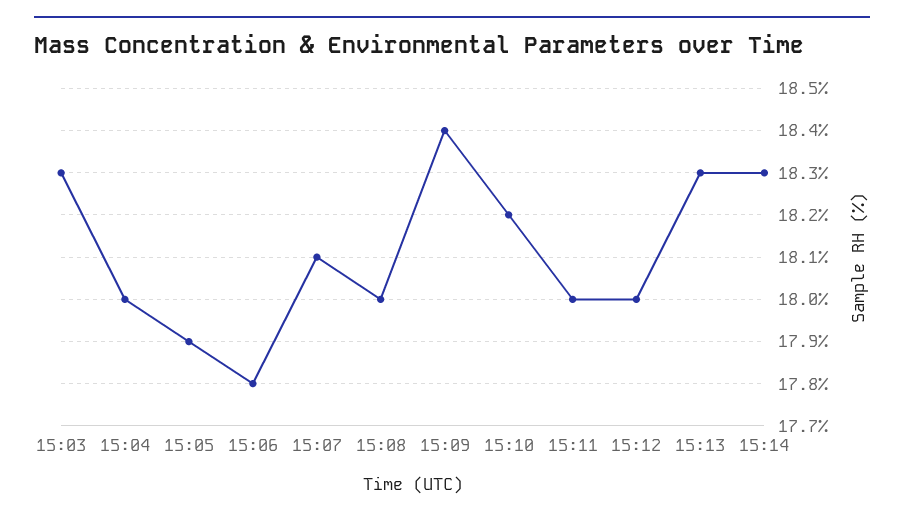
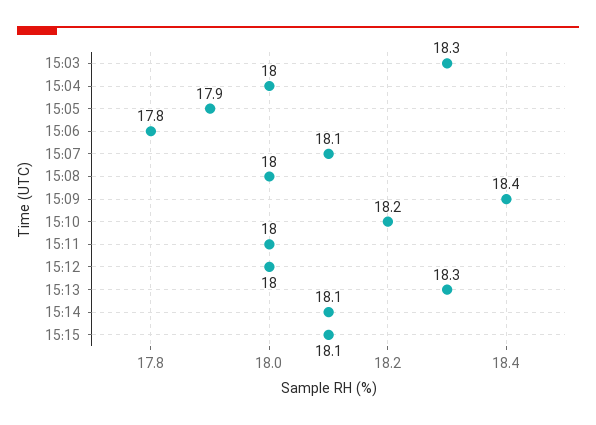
15:14: 18.3 -> 18.1
15:15: none -> 18.1

